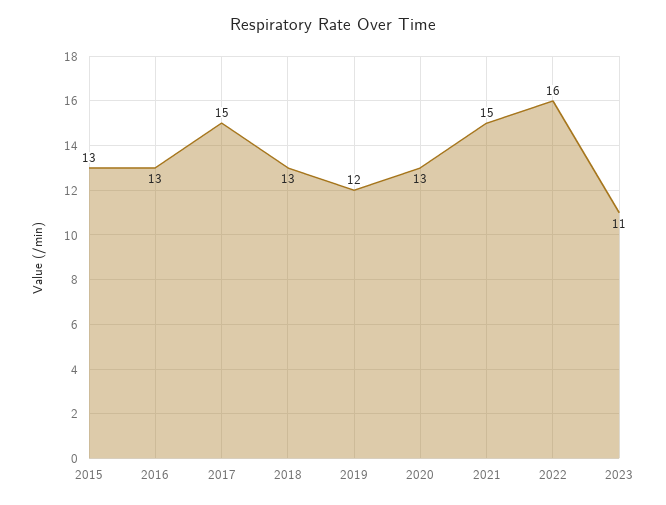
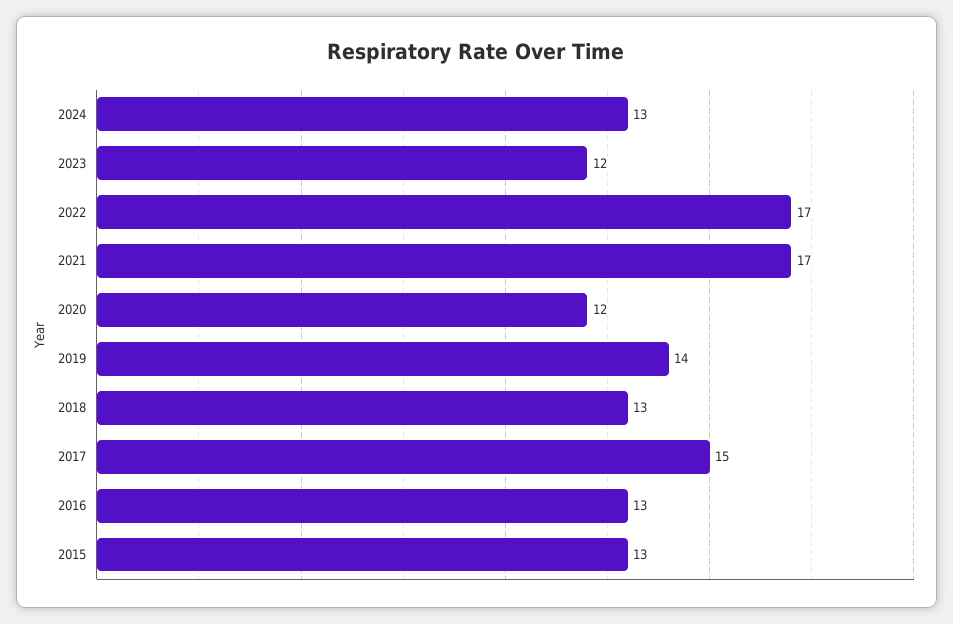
2019: 12 -> 14
2020: 13 -> 12
2021: 15 -> 17
2022: 16 -> 17
2023: 11 -> 12
2024: none -> 13

